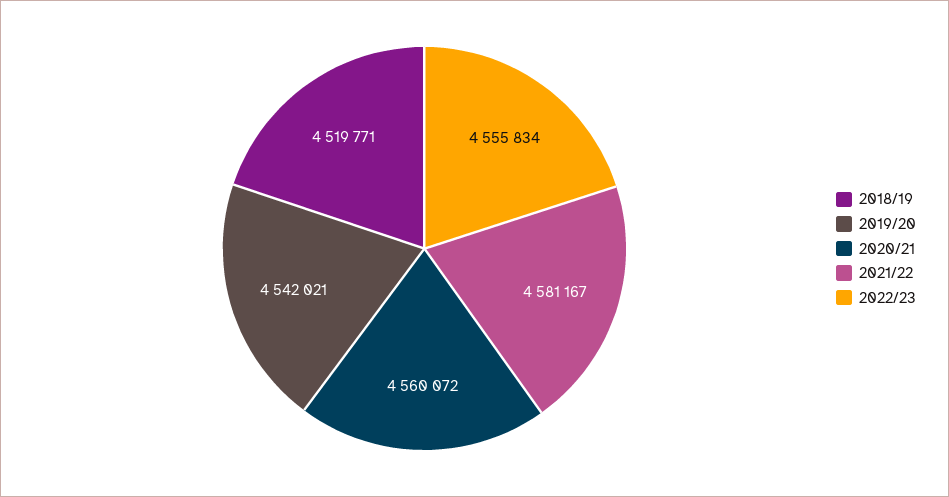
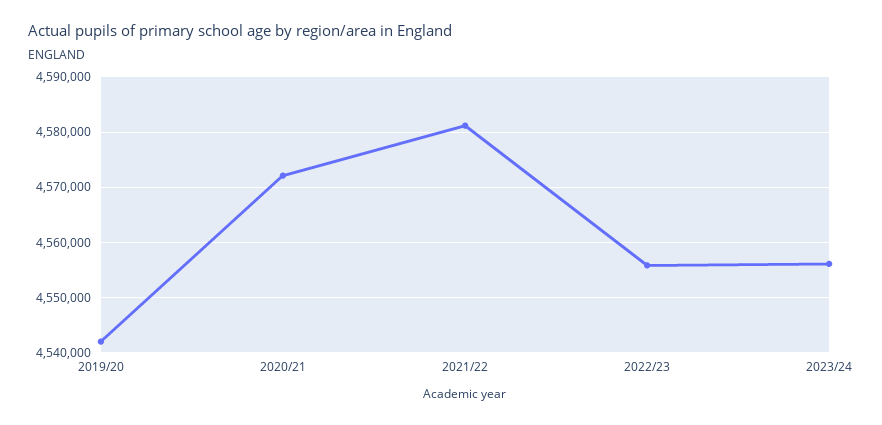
2018/19: 4519771 -> none
2020/21: 4560072 -> 4572000
2023/24: none -> 4556000

